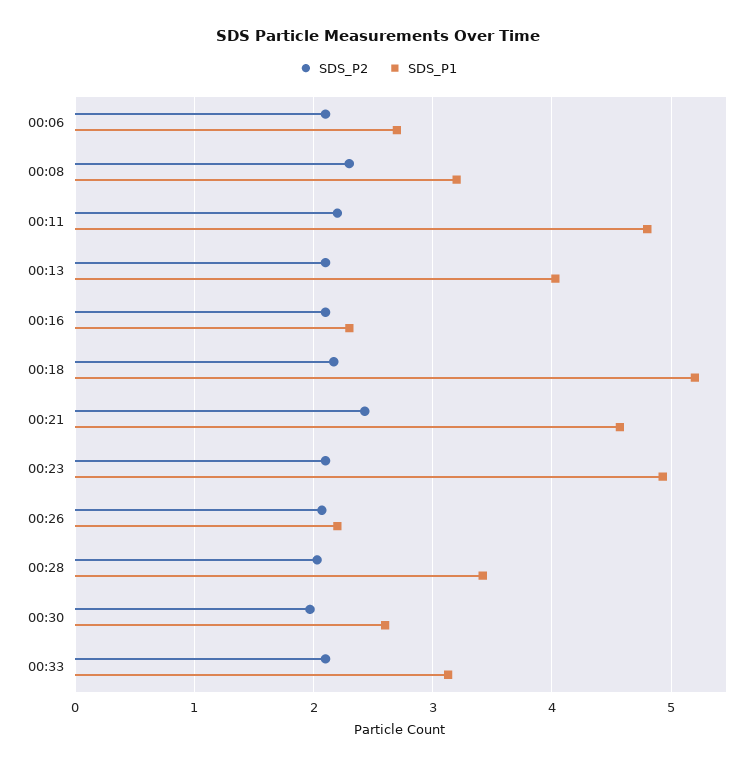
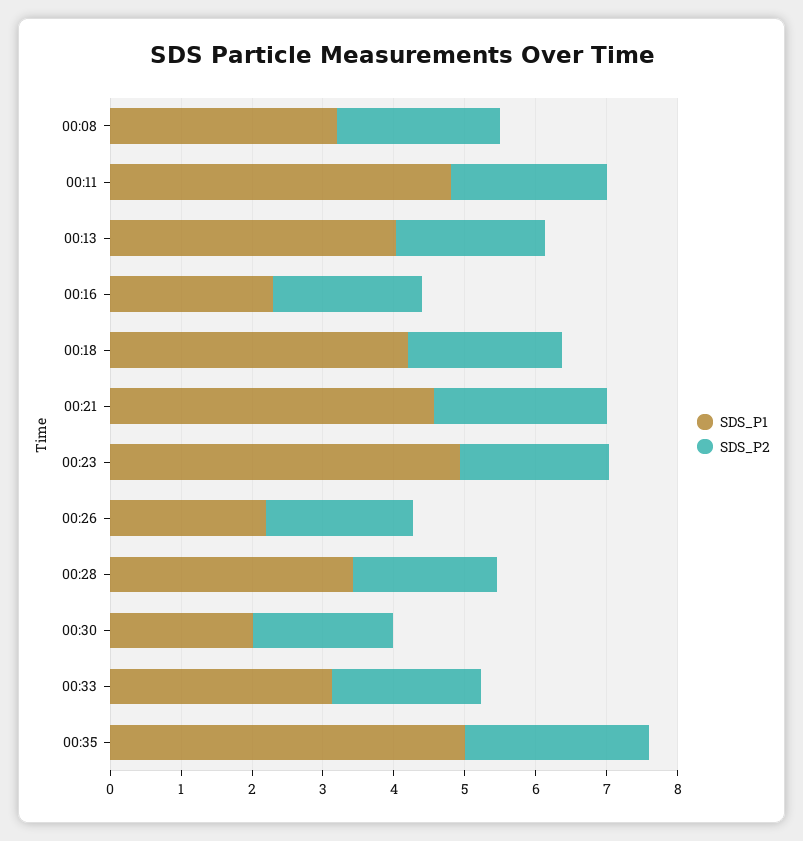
SDS_P2, 00:06: 2.1 -> none
SDS_P1, 00:06: 2.7 -> none
SDS_P1, 00:18: 5.2 -> 4.2
SDS_P1, 00:30: 2.6 -> 2
SDS_P1, 00:35: none -> 5
SDS_P2, 00:35: none -> 2.6

